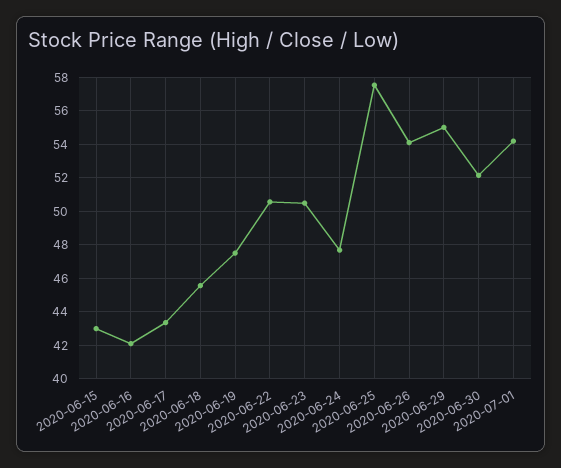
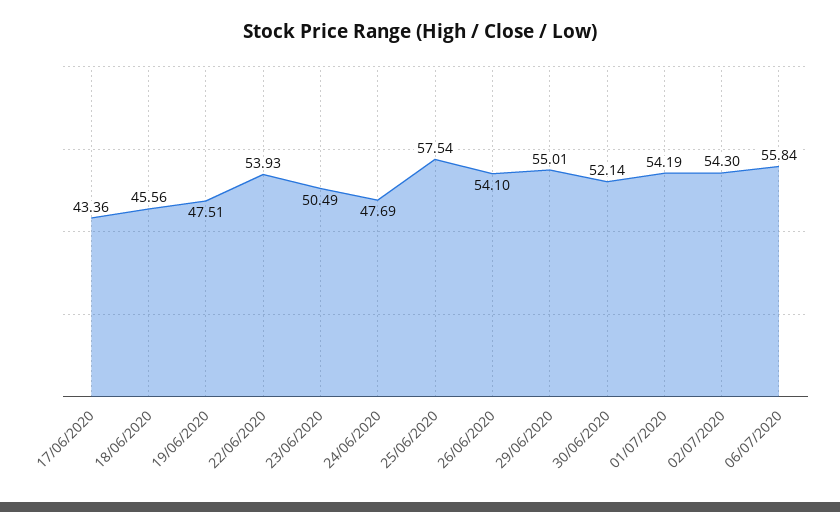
2020-06-15: 43 -> none
2020-06-16: 42 -> none
2020-06-22: 50.5 -> 53.93
02/07/2020: none -> 54.3
06/07/2020: none -> 55.84

